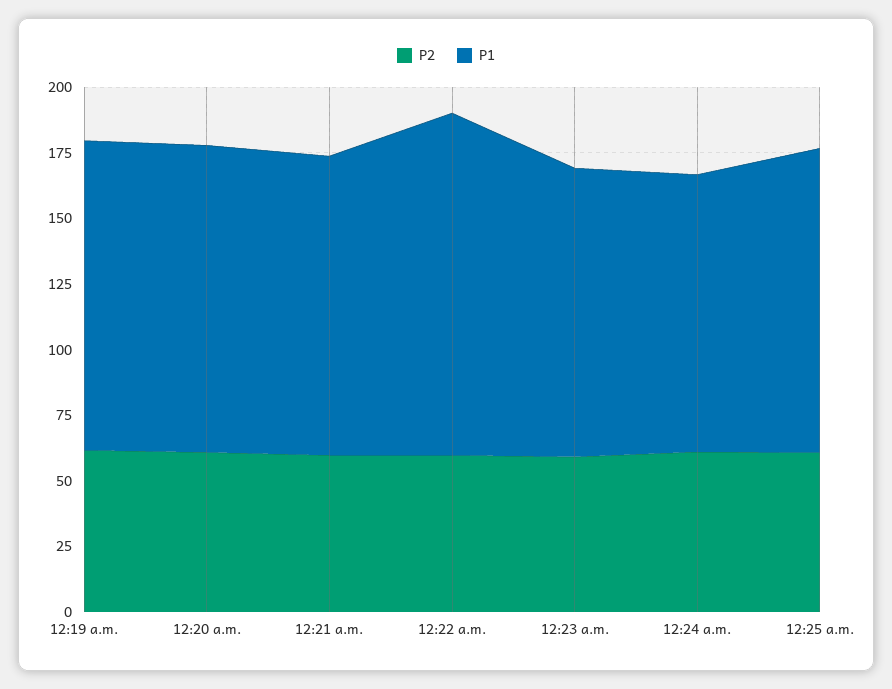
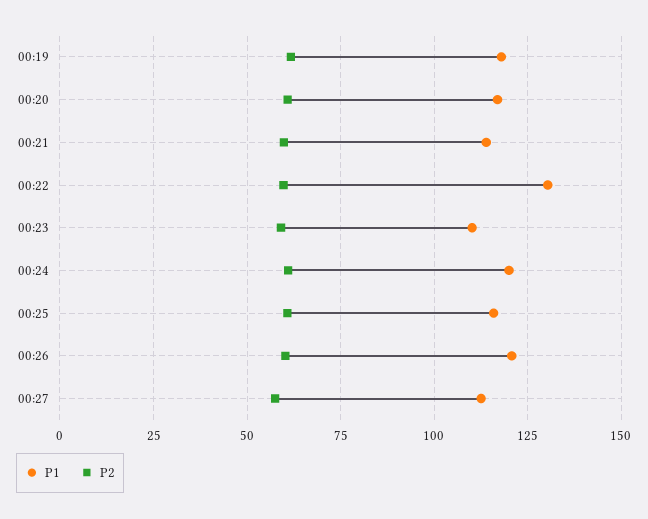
P1, 12:24 a.m.: 105 -> 120
P1, 00:26: none -> 120
P2, 00:26: none -> 60
P1, 00:27: none -> 112.5
P2, 00:27: none -> 57.5

